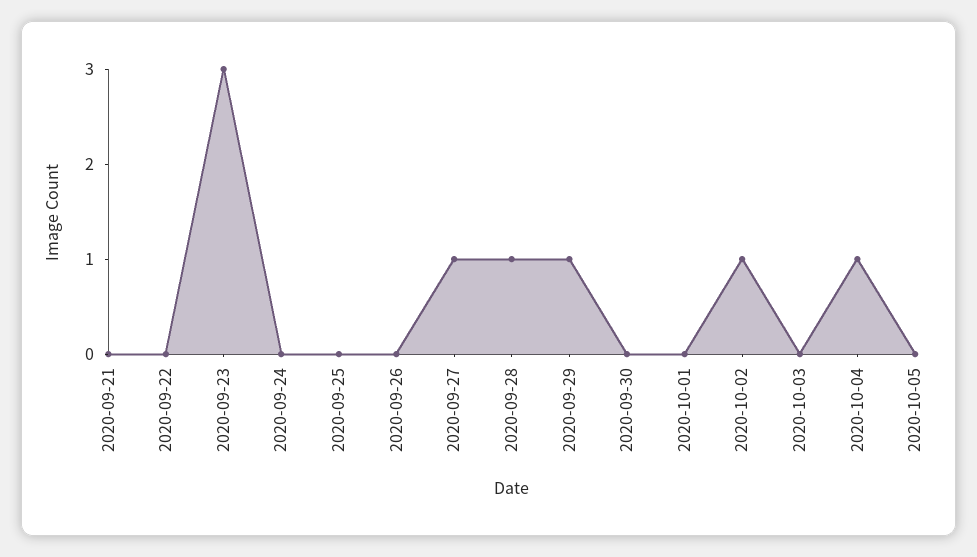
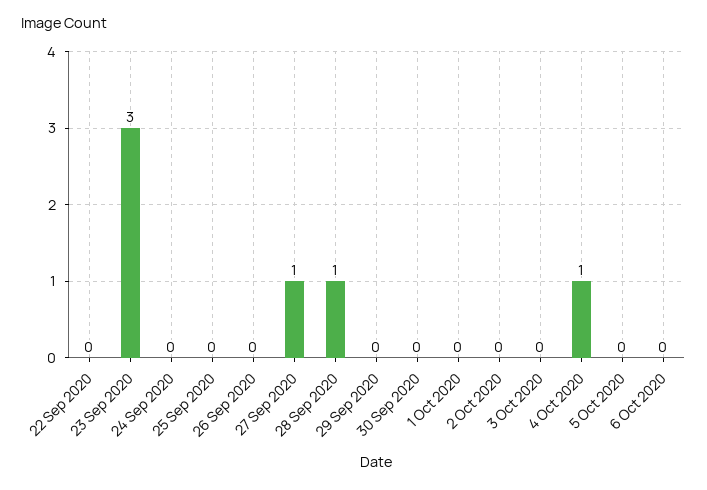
2020-09-21: 0 -> none
2020-09-29: 1 -> 0
2020-10-02: 1 -> 0
6 Oct 2020: none -> 0

